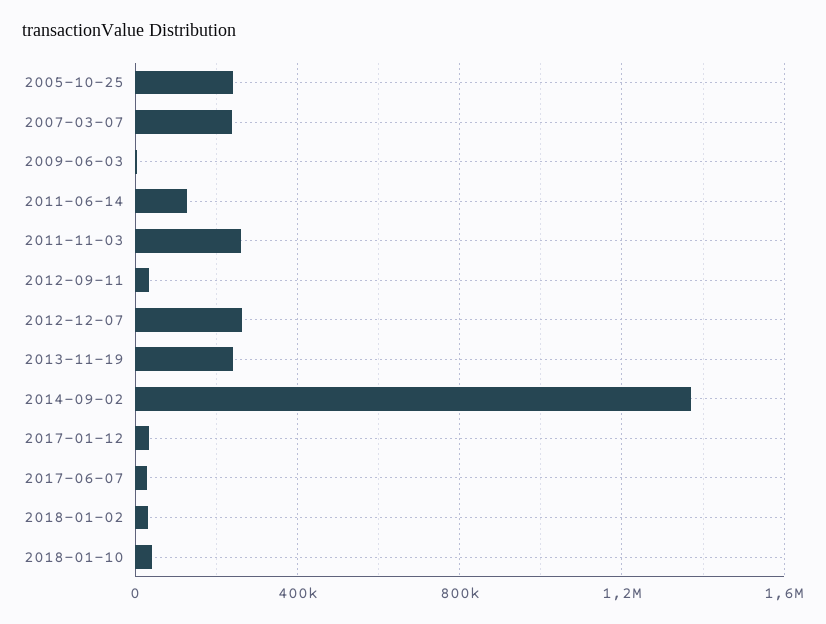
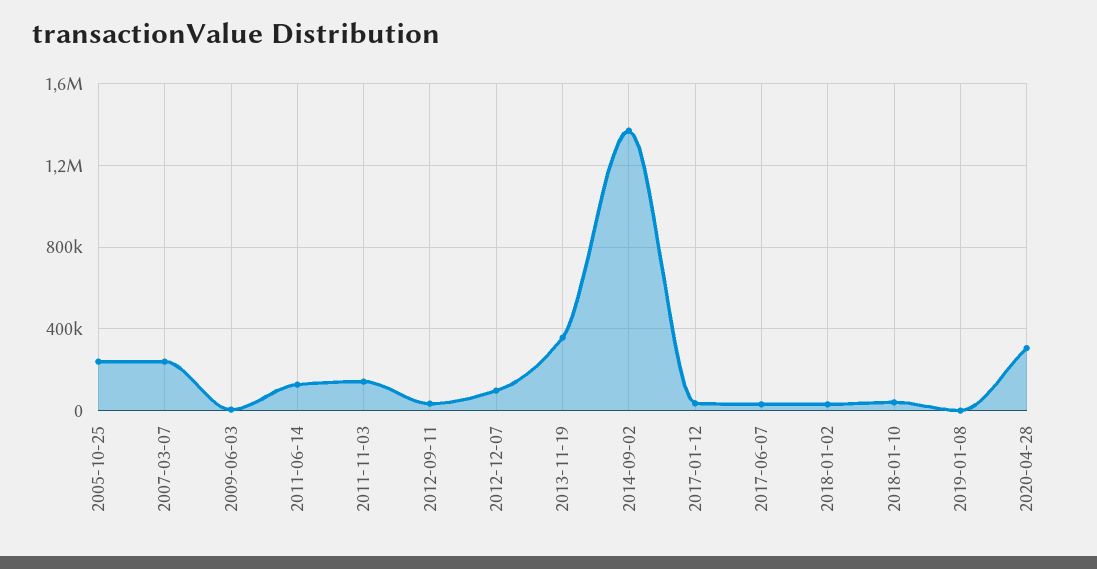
2011-11-03: 250000 -> 150000
2012-12-07: 250000 -> 100000
2013-11-19: 250000 -> 350000
2019-01-08: none -> 0
2020-04-28: none -> 300000

